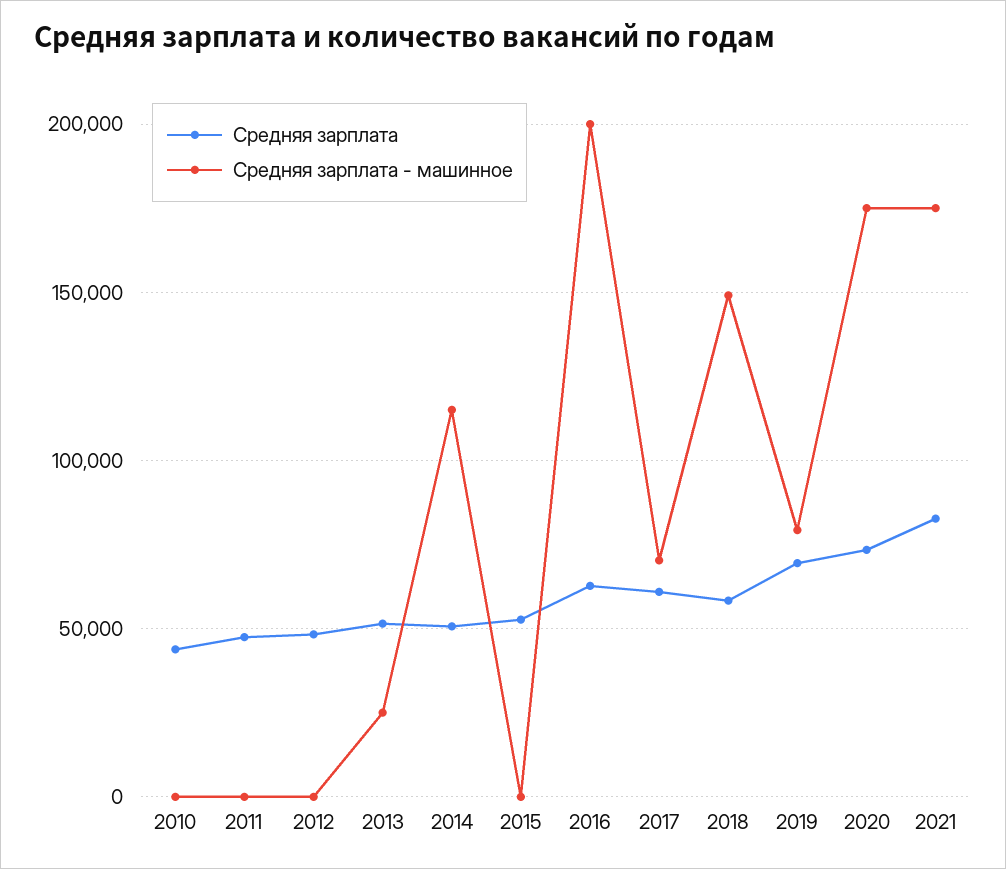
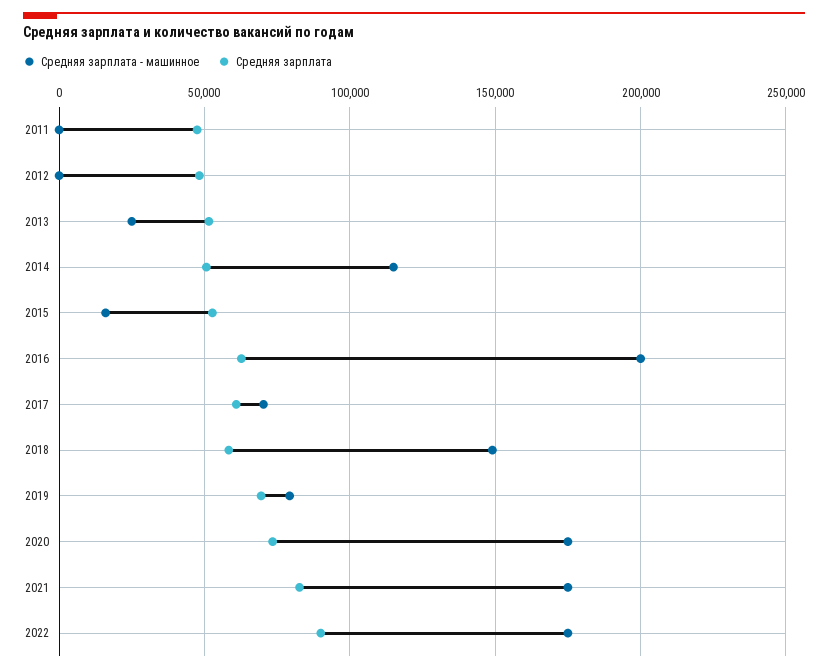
Средняя зарплата, 2010: 45000 -> none
Средняя зарплата - машинное, 2010: 0 -> none
Средняя зарплата - машинное, 2015: 0 -> 15000
Средняя зарплата - машинное, 2022: none -> 175000
Средняя зарплата, 2022: none -> 90000

